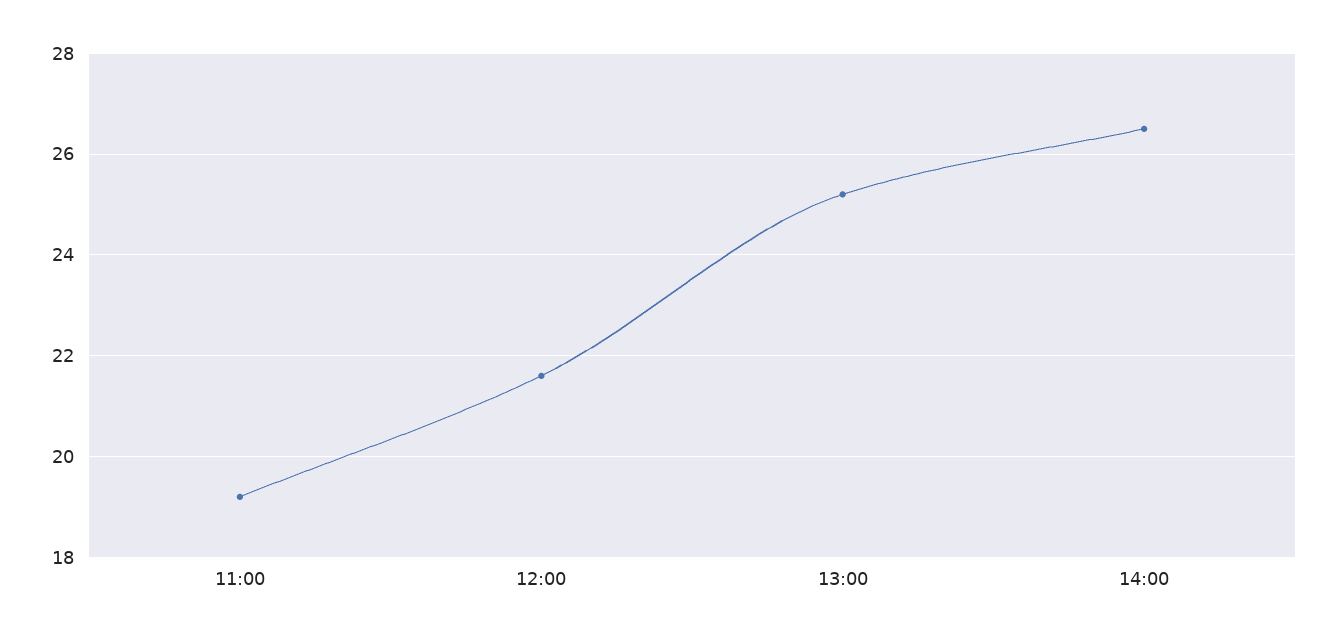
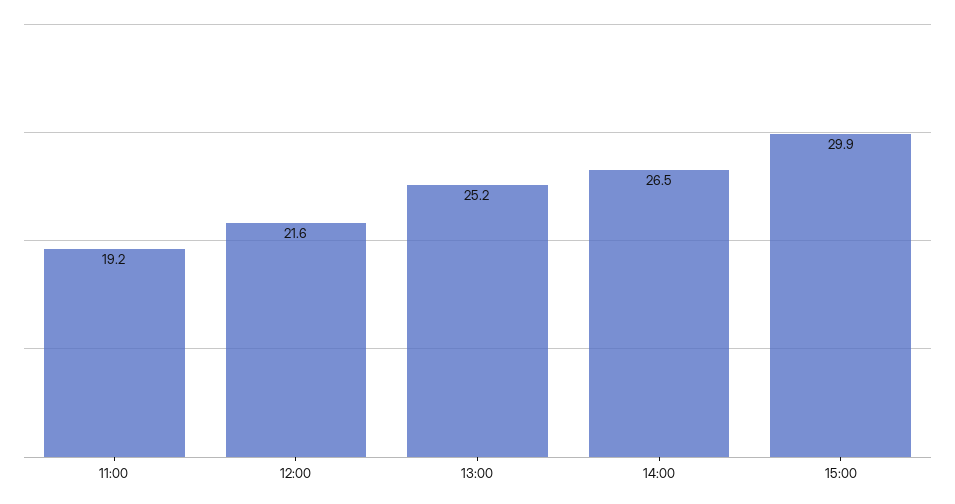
15:00: none -> 29.9

